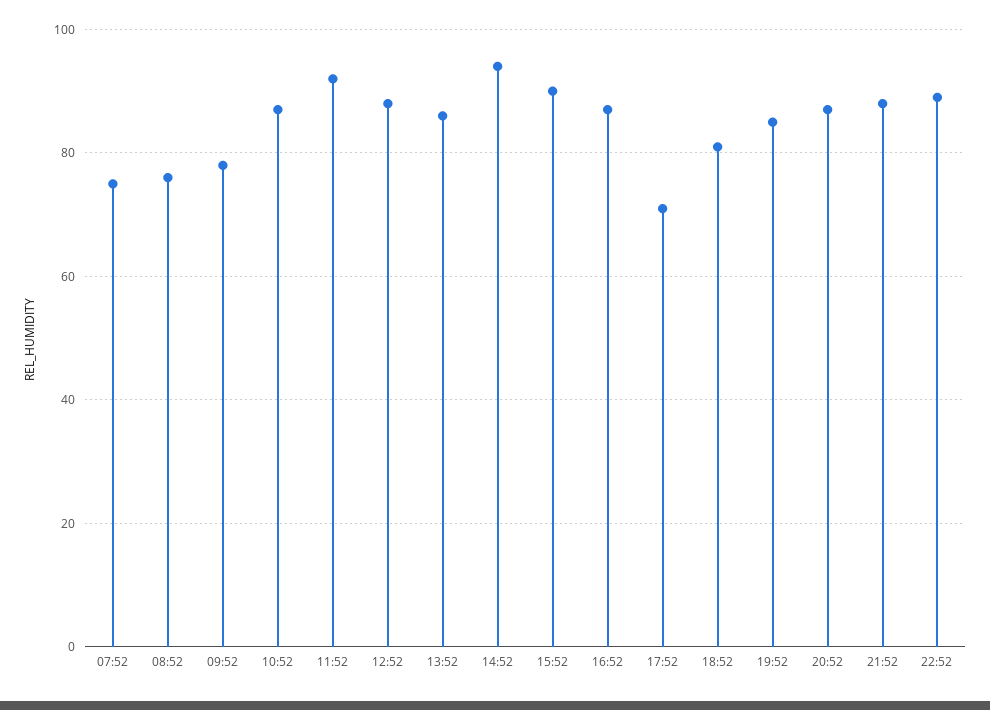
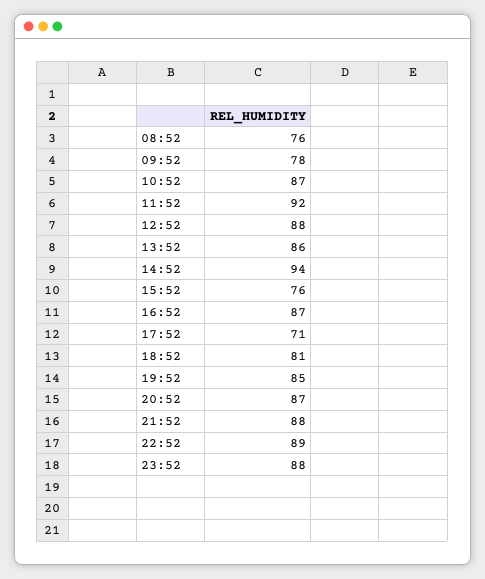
07:52: 75 -> none
15:52: 90 -> 76
23:52: none -> 88

